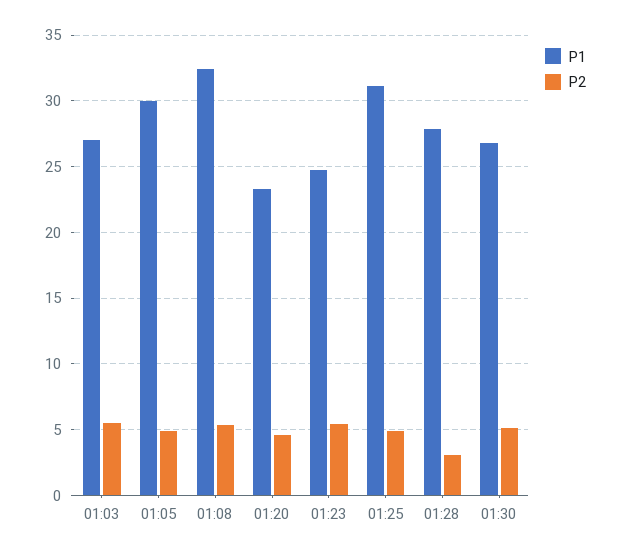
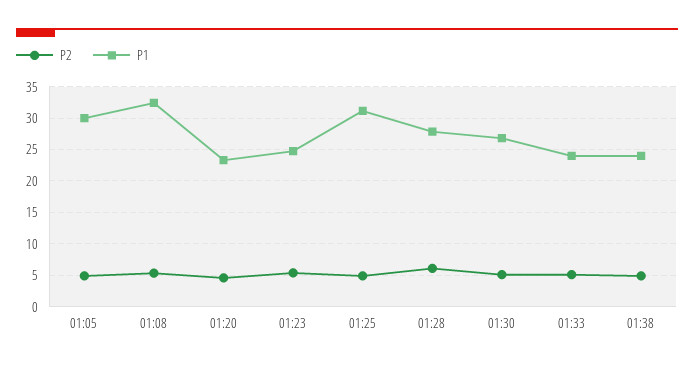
P1, 01:03: 27 -> none
P2, 01:03: 5.5 -> none
P2, 01:28: 3 -> 6
P2, 01:33: none -> 5
P1, 01:33: none -> 24
P2, 01:38: none -> 5
P1, 01:38: none -> 24

